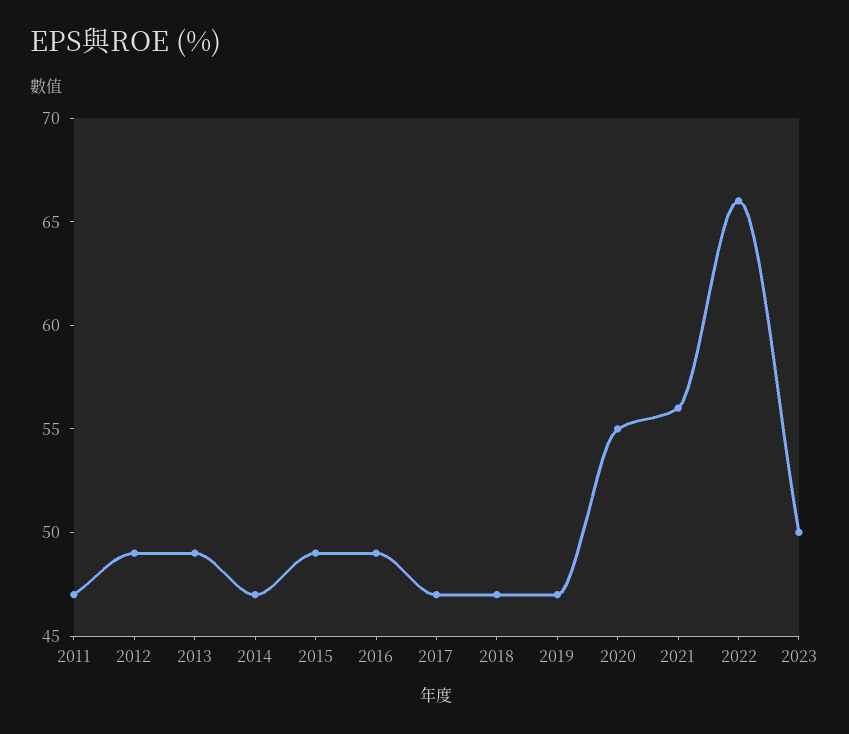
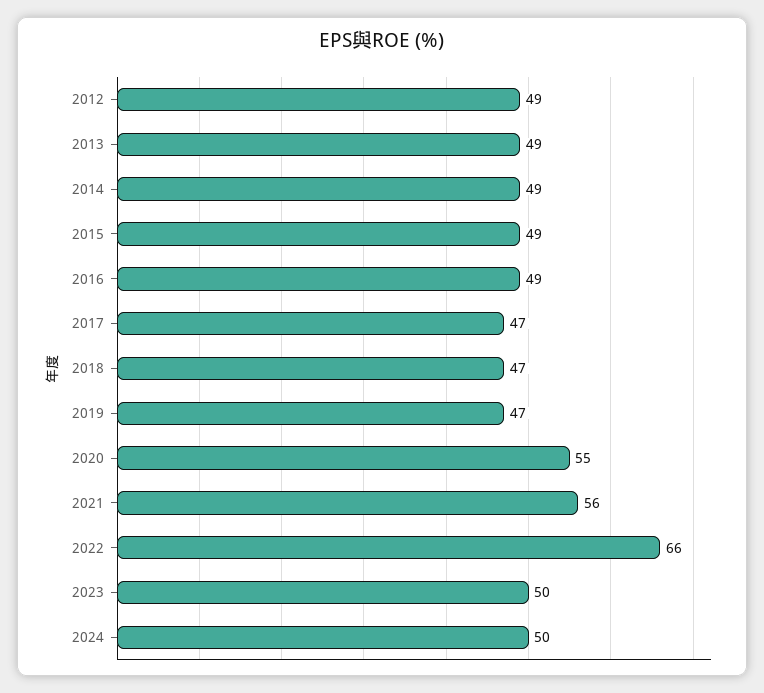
2011: 47 -> none
2014: 47 -> 49
2024: none -> 50

